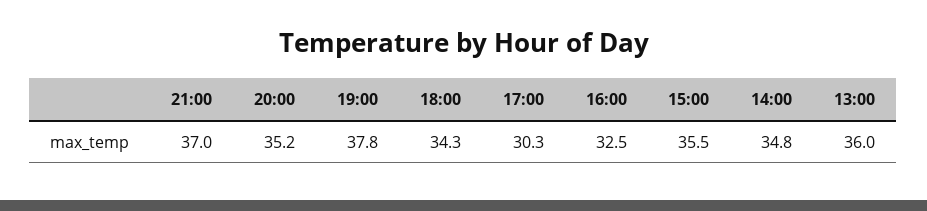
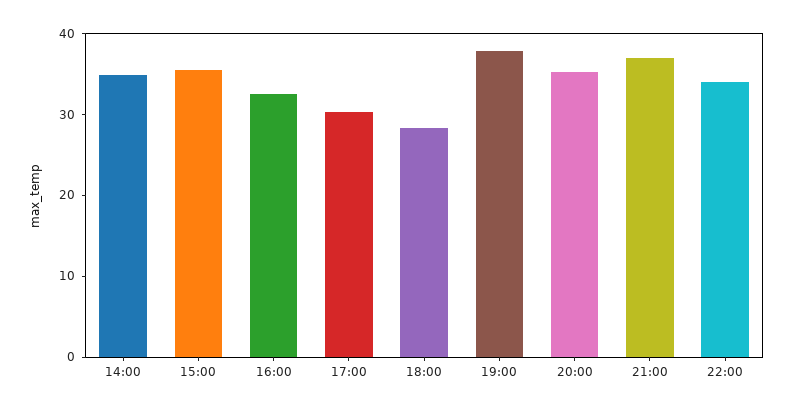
18:00: 34.3 -> 28
13:00: 36 -> none
22:00: none -> 34

